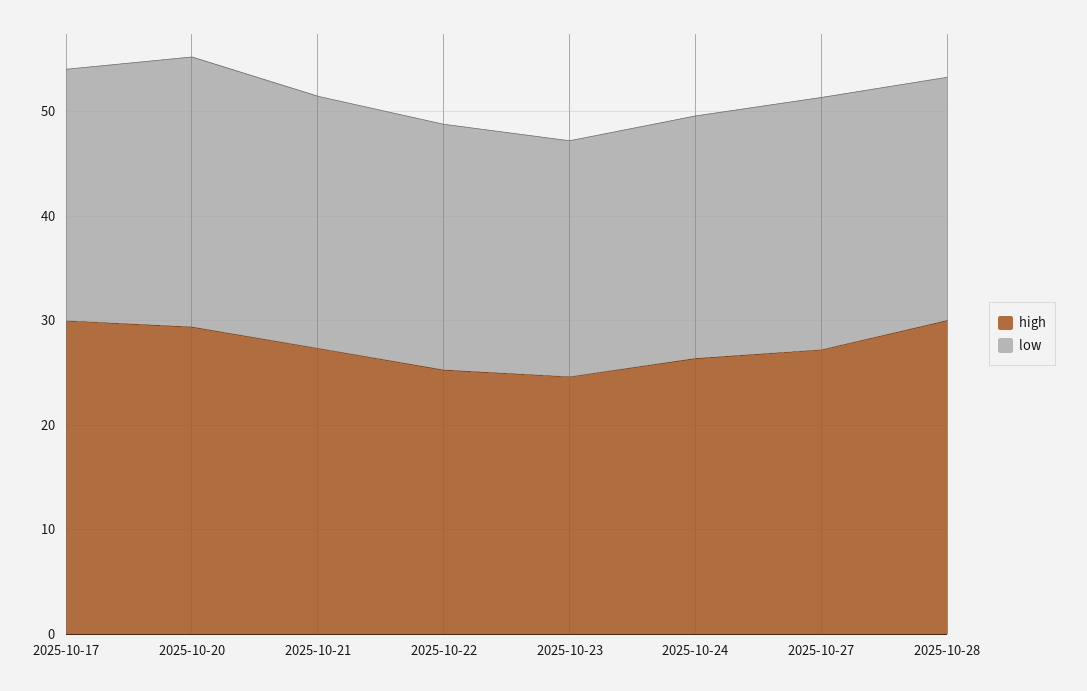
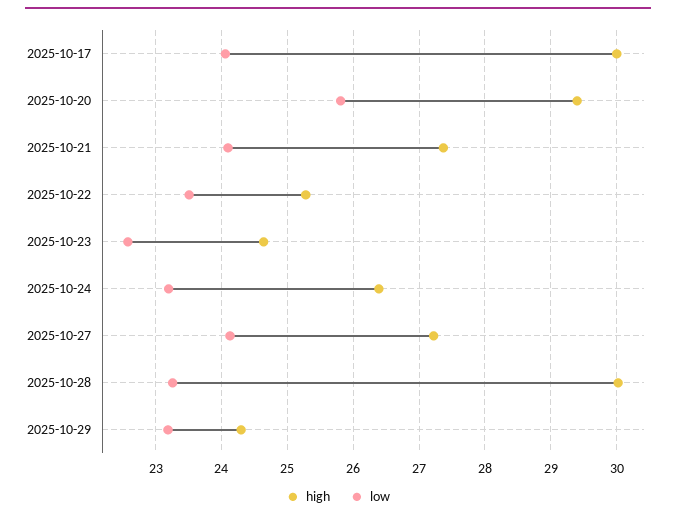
high, 2025-10-29: none -> 24.3
low, 2025-10-29: none -> 23.2

